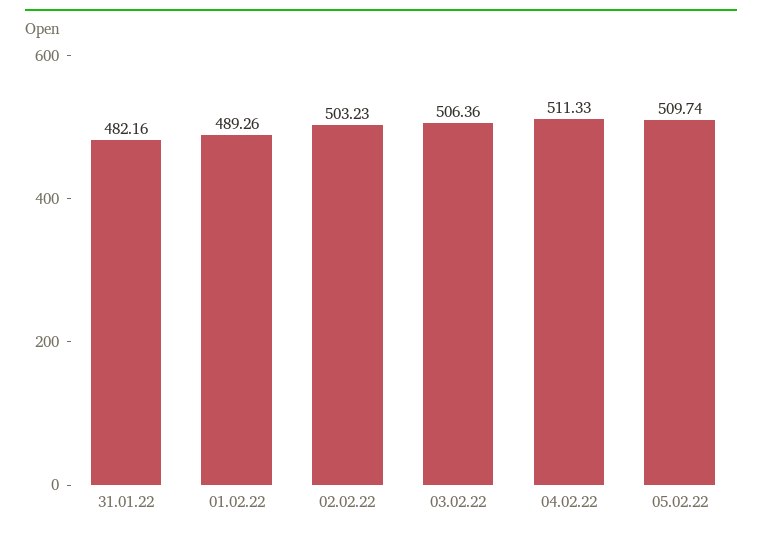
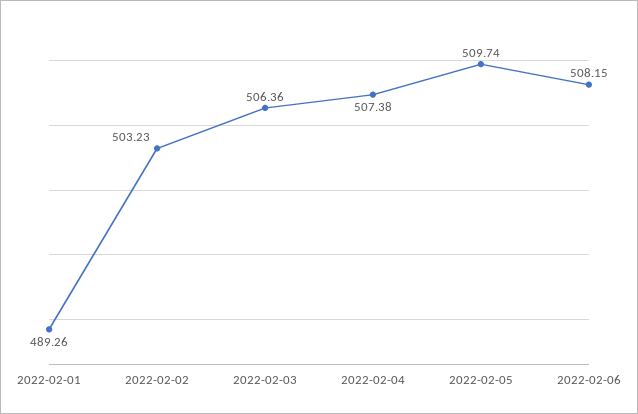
31.01.22: 482.16 -> none
04.02.22: 511.33 -> 507.38
2022-02-06: none -> 508.15

